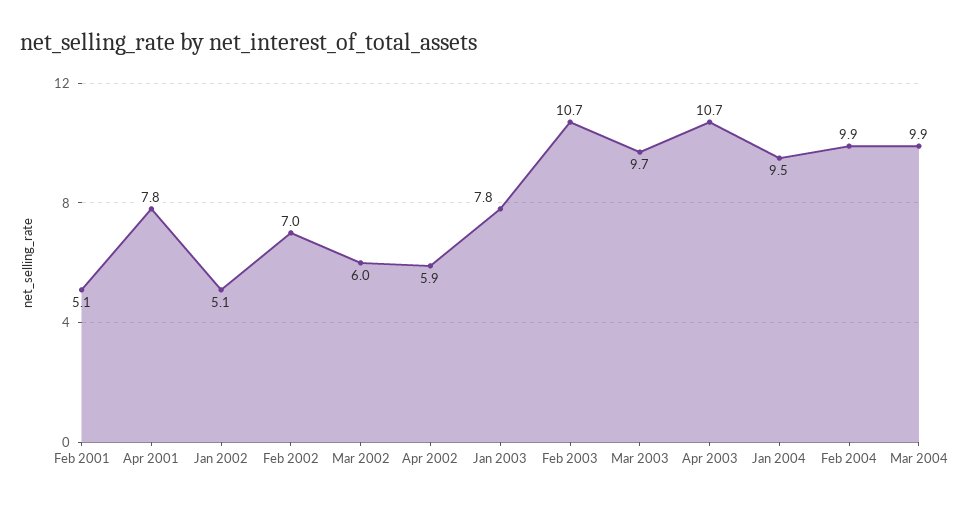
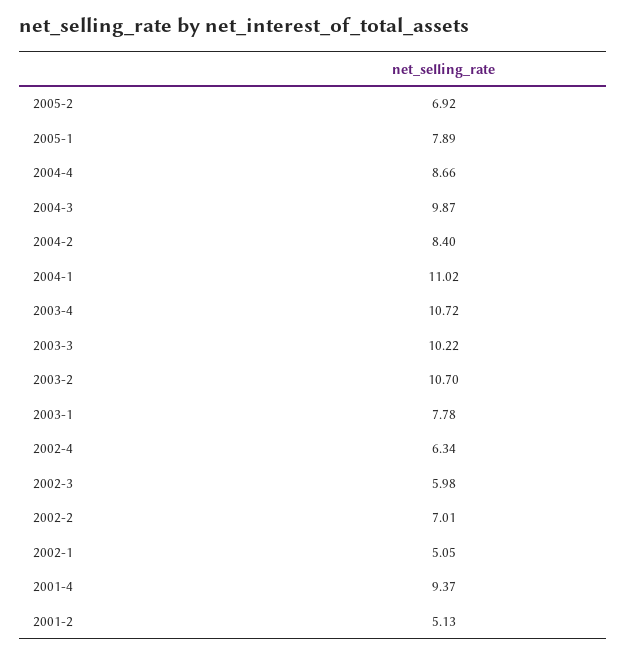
Apr 2001: 7.8 -> 9.37
Apr 2002: 5.9 -> 6.34
Mar 2003: 9.7 -> 10.22
Jan 2004: 9.5 -> 11.02
Feb 2004: 9.9 -> 8.4
2005-2: none -> 6.92
2005-1: none -> 7.89
2004-4: none -> 8.66

